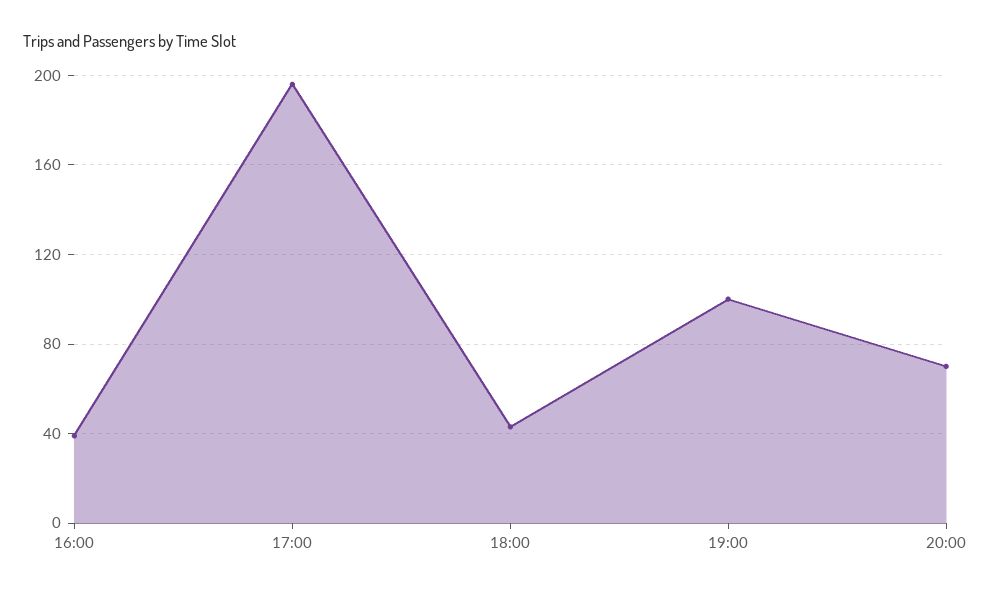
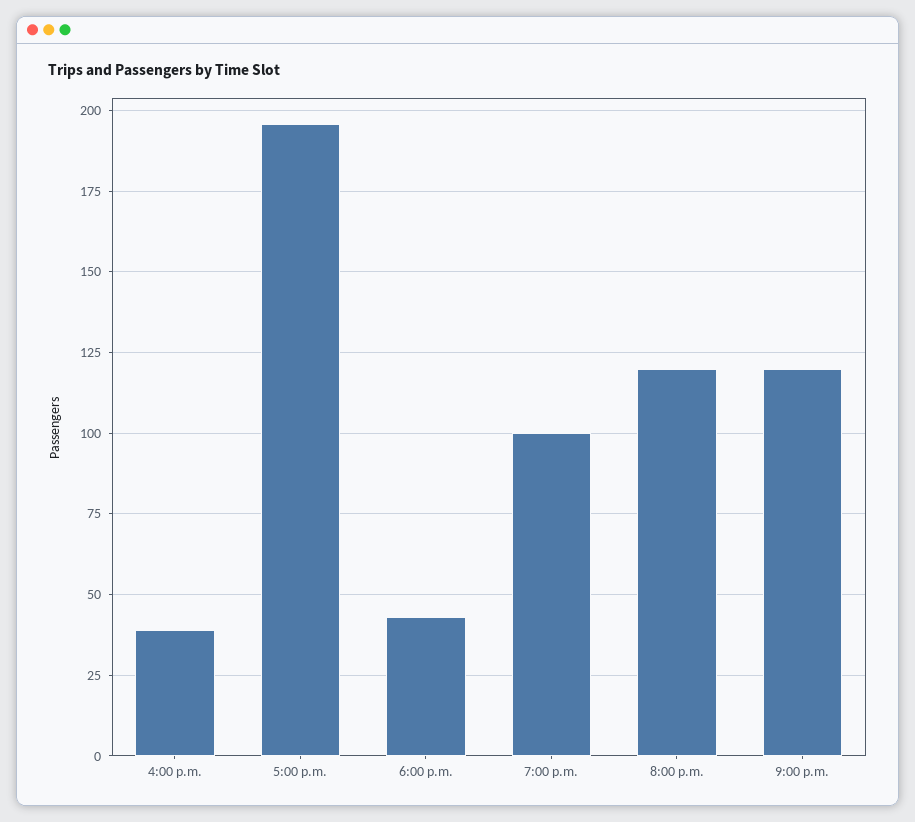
20:00: 70 -> 120
9:00 p.m.: none -> 120

